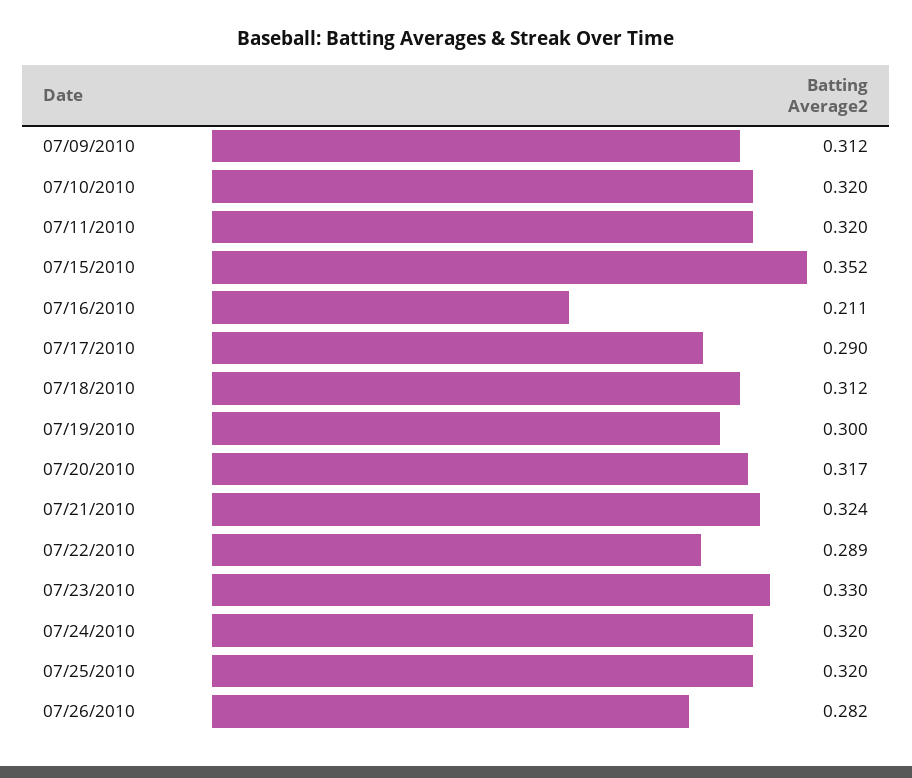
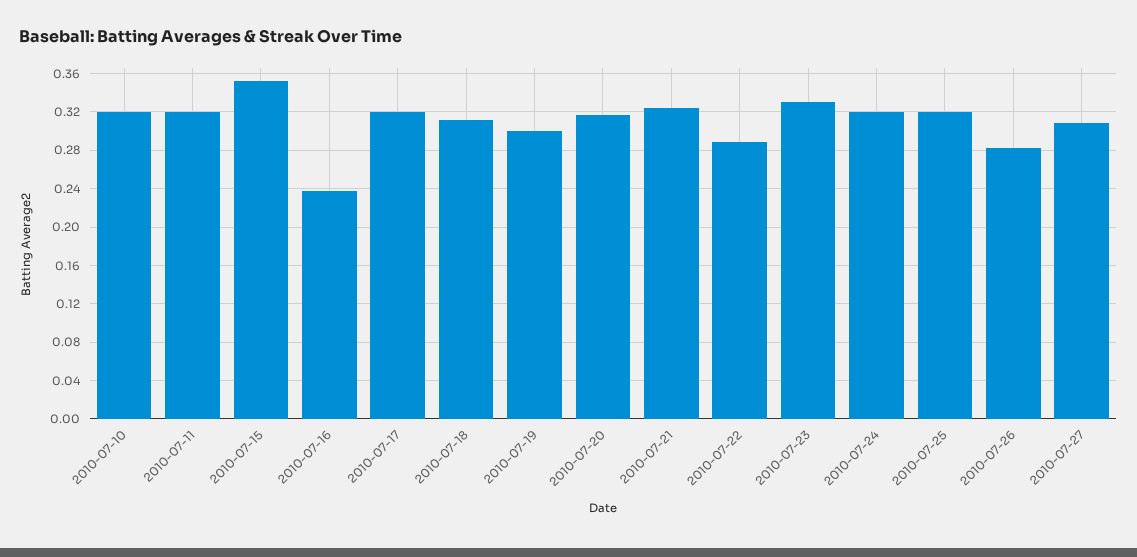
07/09/2010: 0.312 -> none
07/16/2010: 0.211 -> 0.24
07/17/2010: 0.29 -> 0.32
2010-07-27: none -> 0.31

